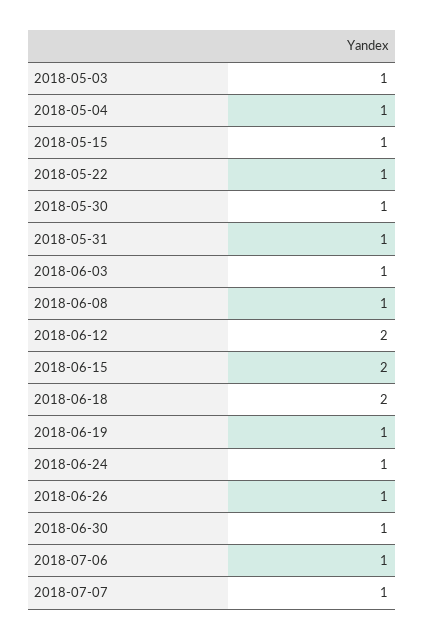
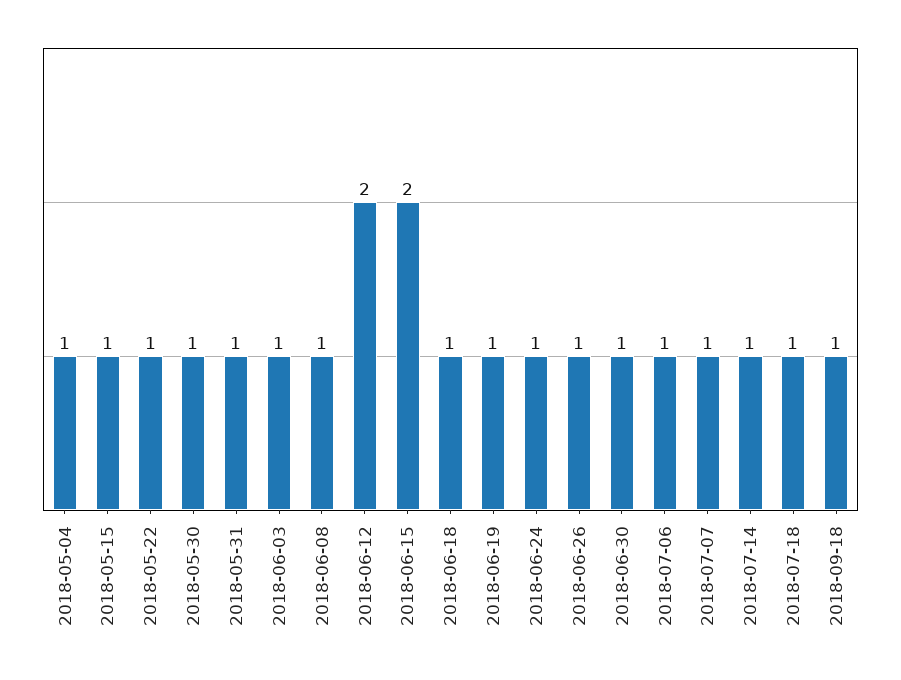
2018-05-03: 1 -> none
2018-06-18: 2 -> 1
2018-07-14: none -> 1
2018-07-18: none -> 1
2018-09-18: none -> 1

